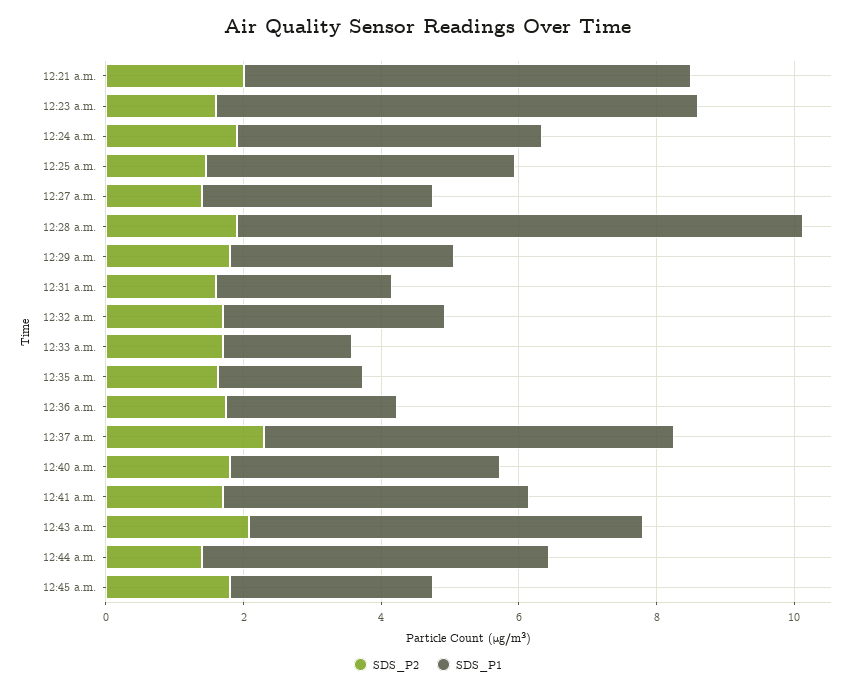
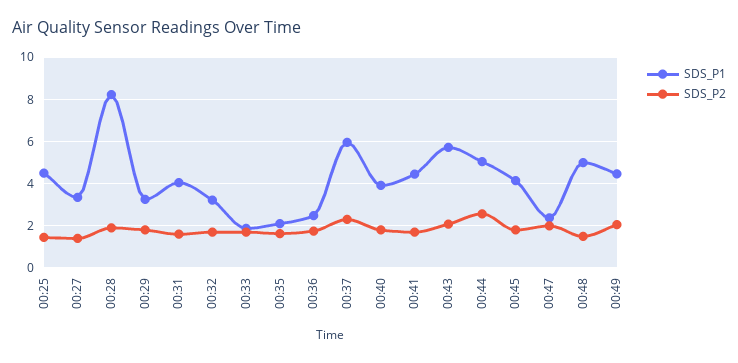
SDS_P2, 12:21 a.m.: 2 -> none
SDS_P1, 12:21 a.m.: 6.5 -> none
SDS_P2, 12:23 a.m.: 1.5 -> none
SDS_P1, 12:23 a.m.: 7 -> none
SDS_P2, 12:24 a.m.: 2 -> none
SDS_P1, 12:24 a.m.: 4.5 -> none
SDS_P1, 12:31 a.m.: 2.5 -> 4
SDS_P2, 12:44 a.m.: 1.5 -> 2.5
SDS_P1, 12:45 a.m.: 3 -> 4
SDS_P1, 00:47: none -> 2.5
SDS_P2, 00:47: none -> 2
SDS_P1, 00:48: none -> 5
SDS_P2, 00:48: none -> 1.5
SDS_P1, 00:49: none -> 4.5
SDS_P2, 00:49: none -> 2

